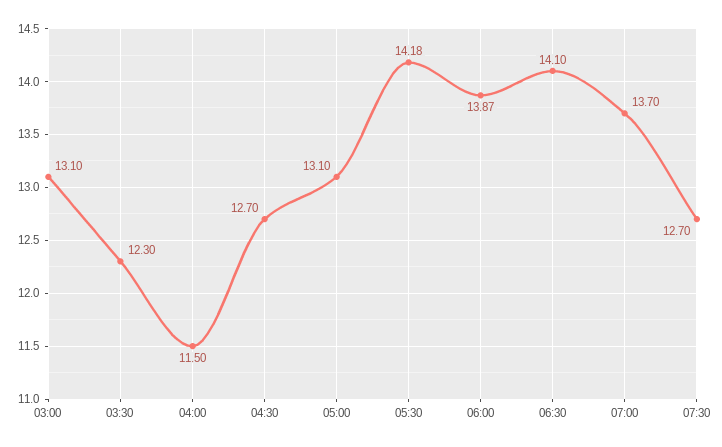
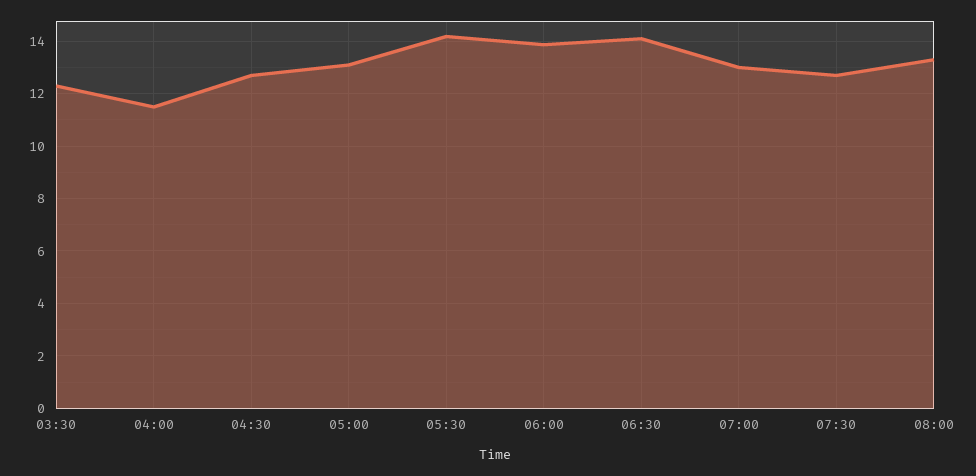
03:00: 13.1 -> none
07:00: 13.7 -> 13
08:00: none -> 13.25

